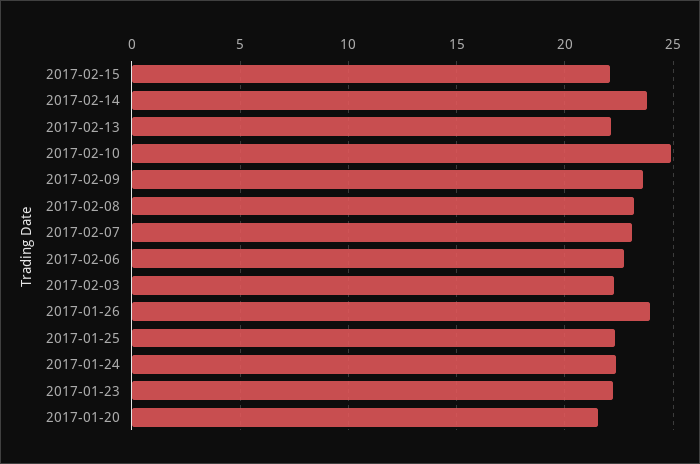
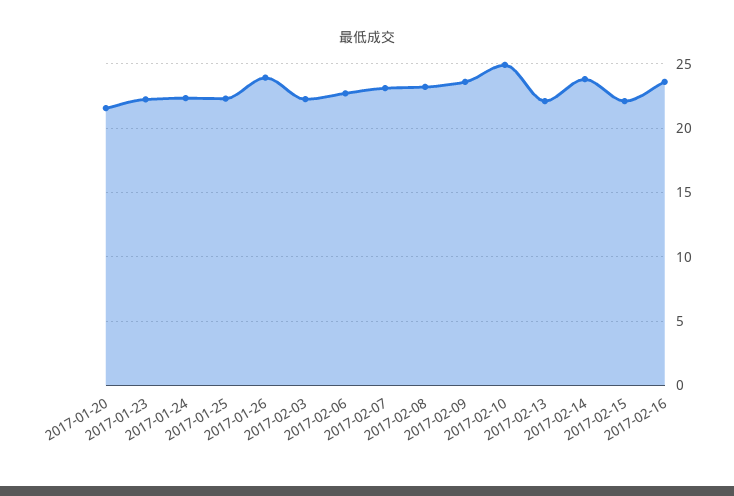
2017-02-16: none -> 23.5

